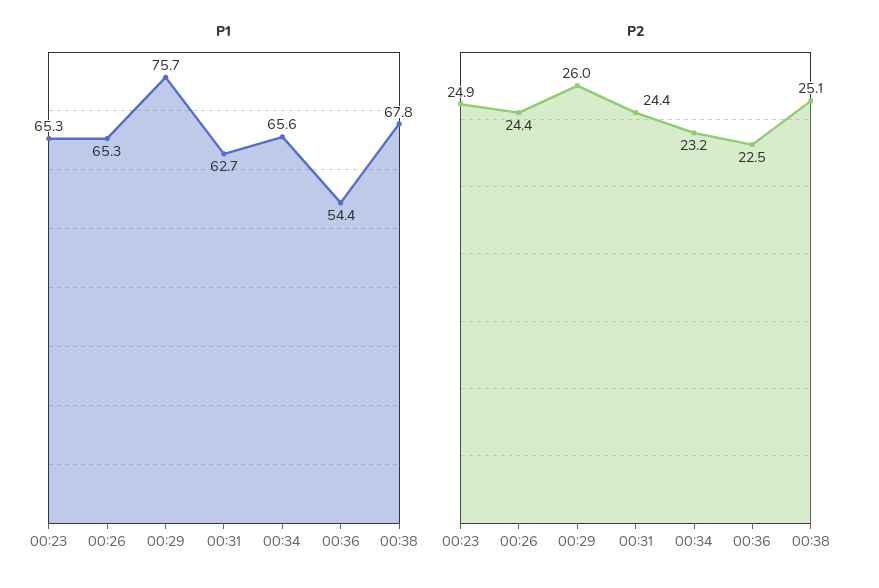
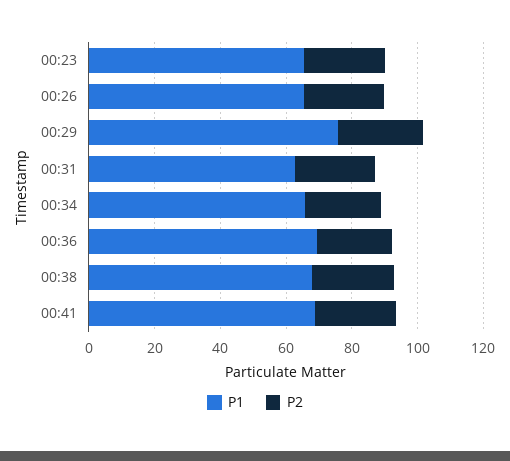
P1, 00:36: 54.4 -> 70
P1, 00:41: none -> 70
P2, 00:41: none -> 25

